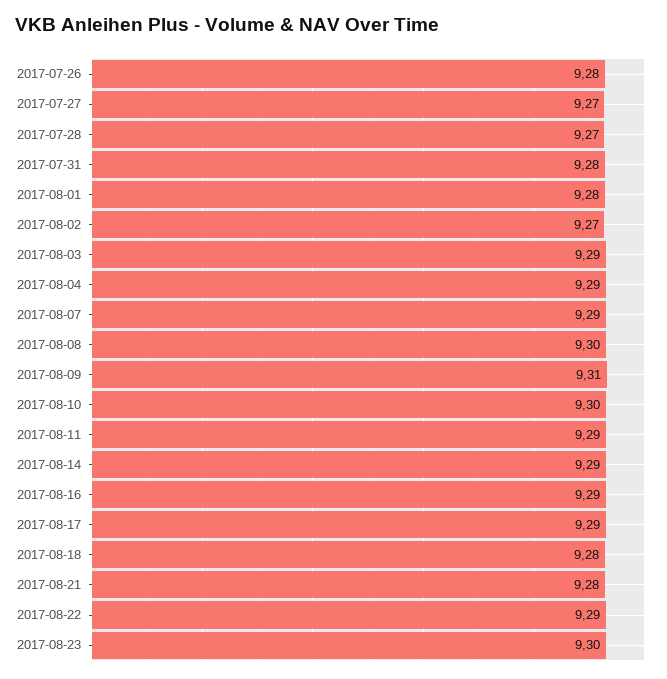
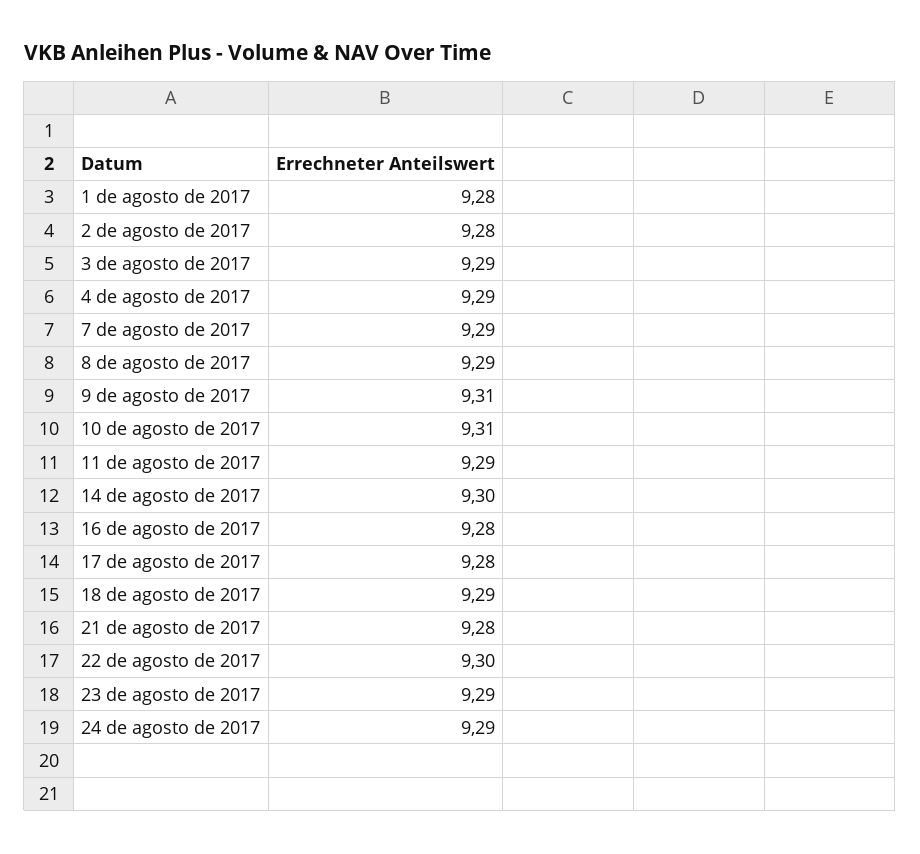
2017-07-26: 9.28 -> none
2017-07-27: 9.27 -> none
2017-07-28: 9.27 -> none
2017-07-31: 9.28 -> none
2017-08-02: 9.27 -> 9.28
2017-08-08: 9.3 -> 9.29
2017-08-10: 9.3 -> 9.31
2017-08-14: 9.29 -> 9.3
2017-08-16: 9.29 -> 9.28
2017-08-17: 9.29 -> 9.28
2017-08-18: 9.28 -> 9.29
2017-08-22: 9.29 -> 9.3
2017-08-23: 9.3 -> 9.29
24 de agosto de 2017: none -> 9.29

